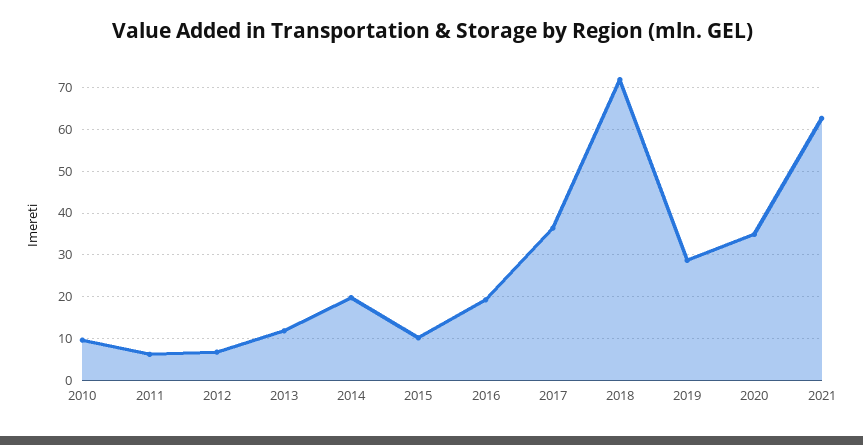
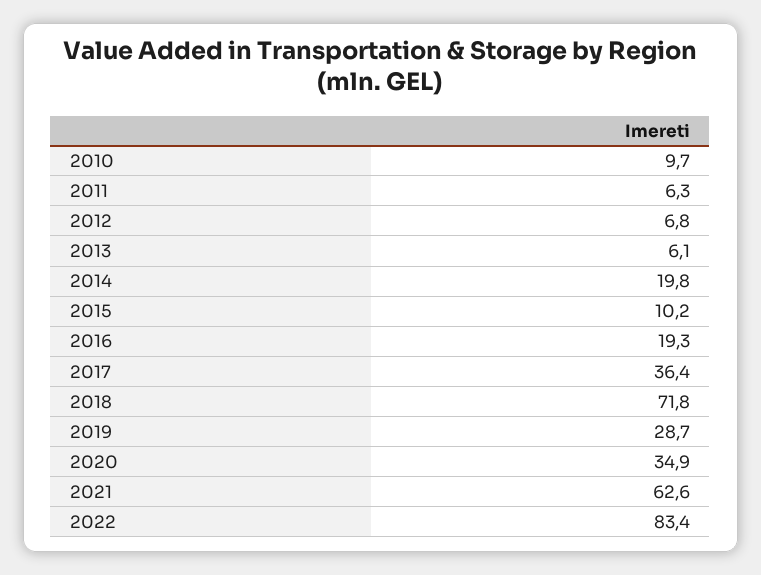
2013: 12 -> 6.1
2022: none -> 83.4

